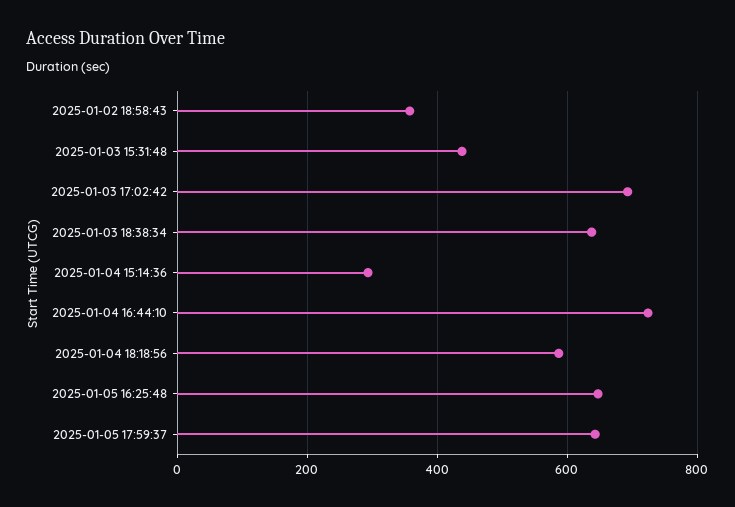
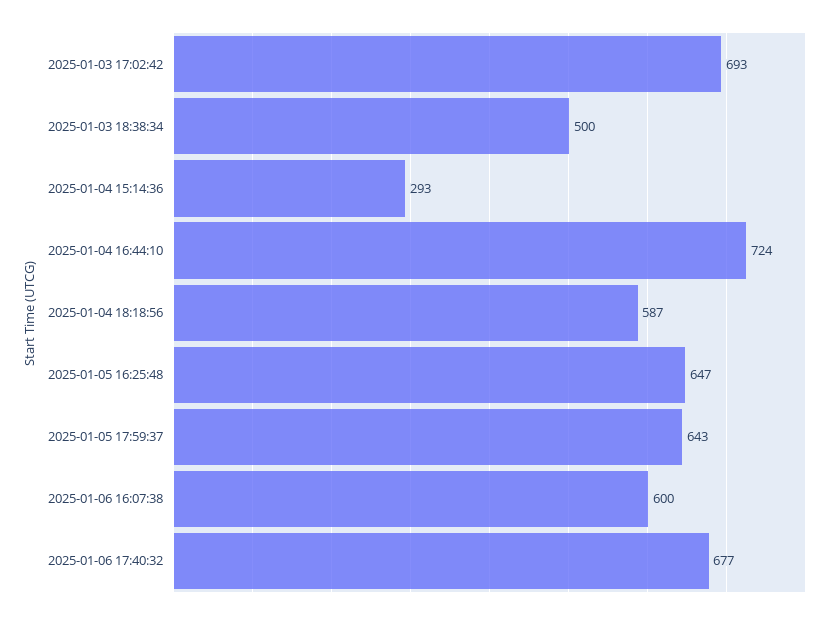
2025-01-02 18:58:43: 360 -> none
2025-01-03 15:31:48: 440 -> none
2025-01-03 18:38:34: 640 -> 500
2025-01-06 16:07:38: none -> 600
2025-01-06 17:40:32: none -> 677

